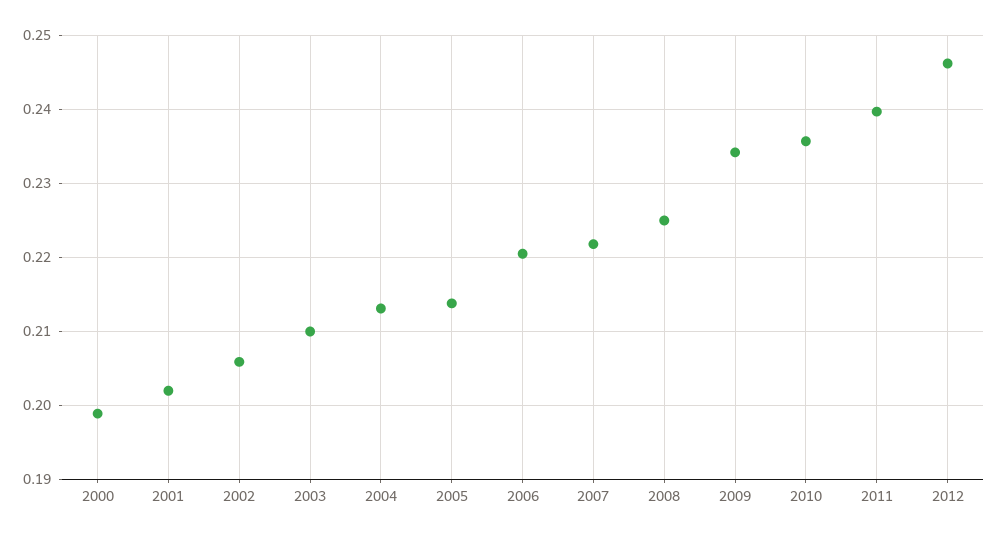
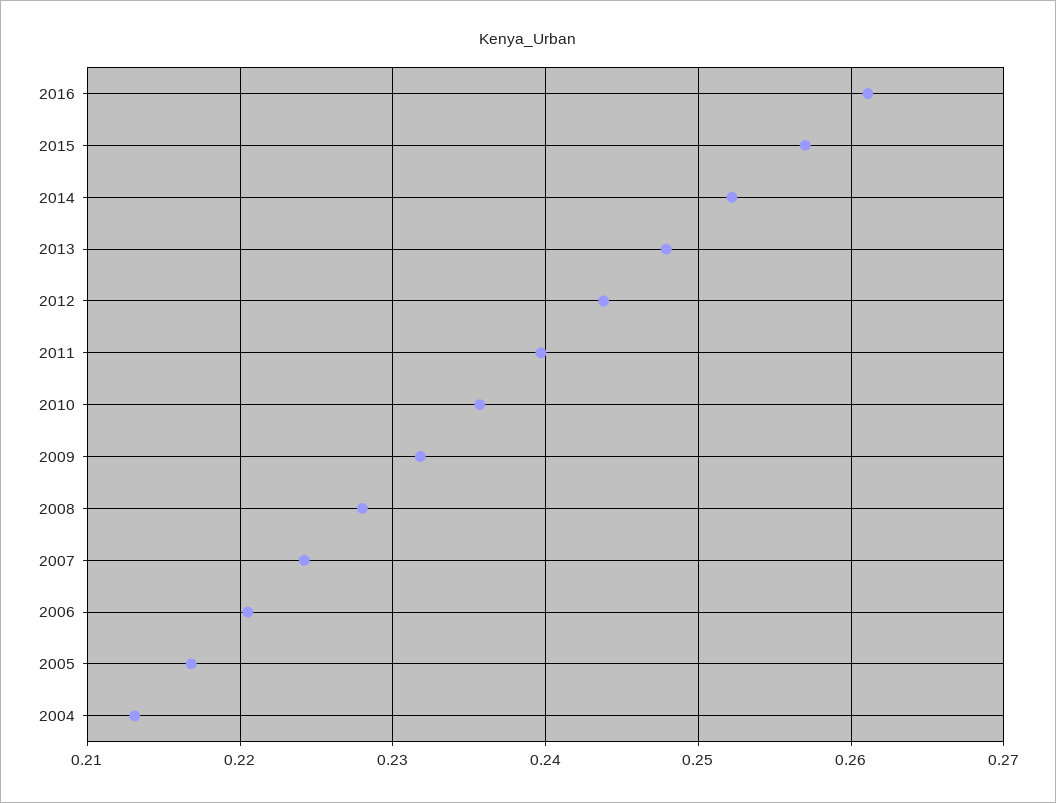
2000: 0.199 -> none
2001: 0.202 -> none
2002: 0.206 -> none
2003: 0.21 -> none
2005: 0.214 -> 0.217
2007: 0.222 -> 0.224
2008: 0.225 -> 0.228
2009: 0.234 -> 0.232
2012: 0.246 -> 0.244
2016: none -> 0.261
2015: none -> 0.257
2014: none -> 0.252
2013: none -> 0.248

